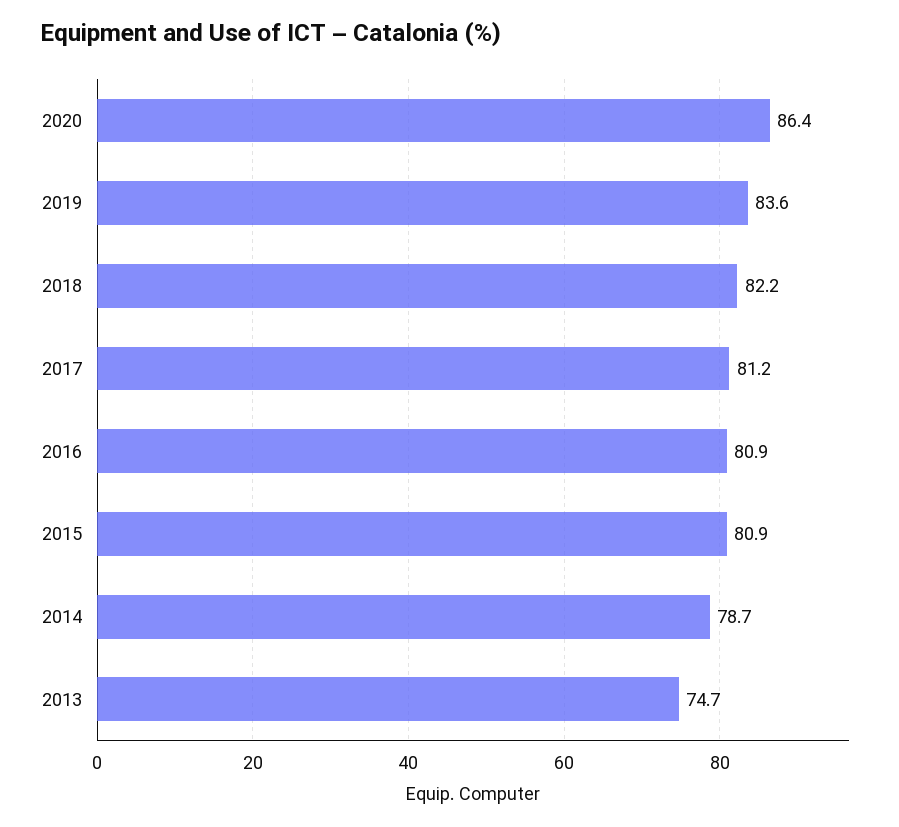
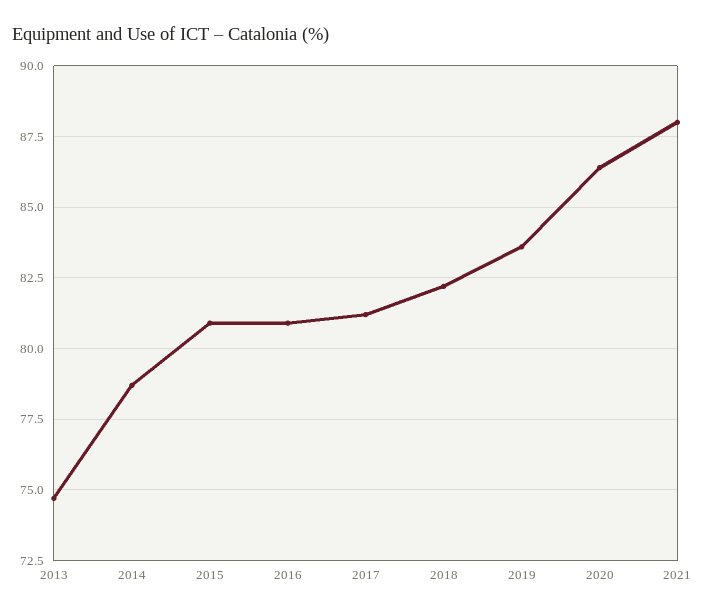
2021: none -> 88

